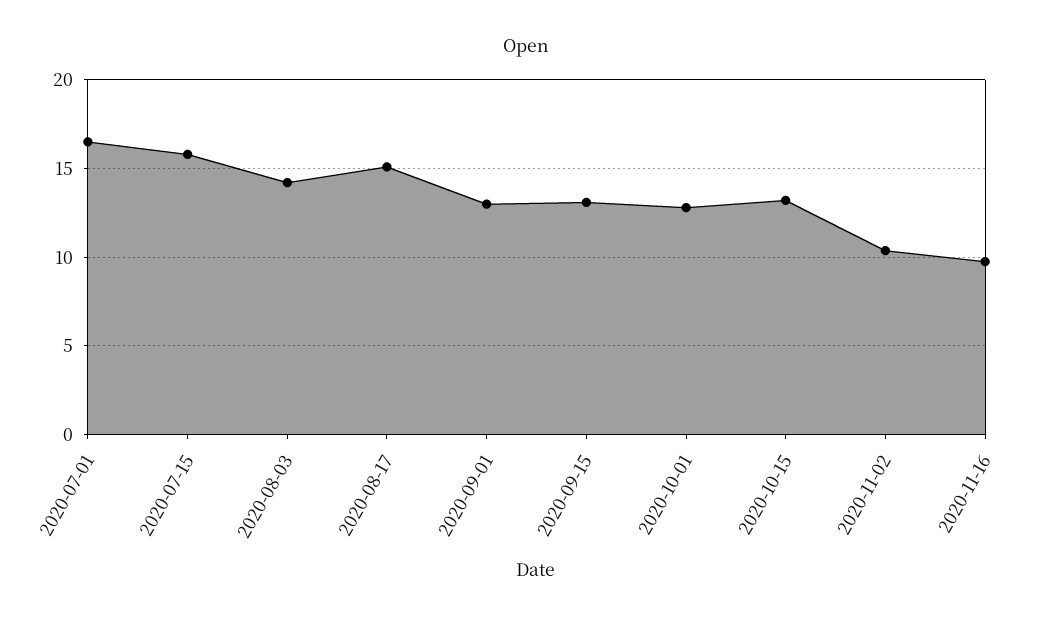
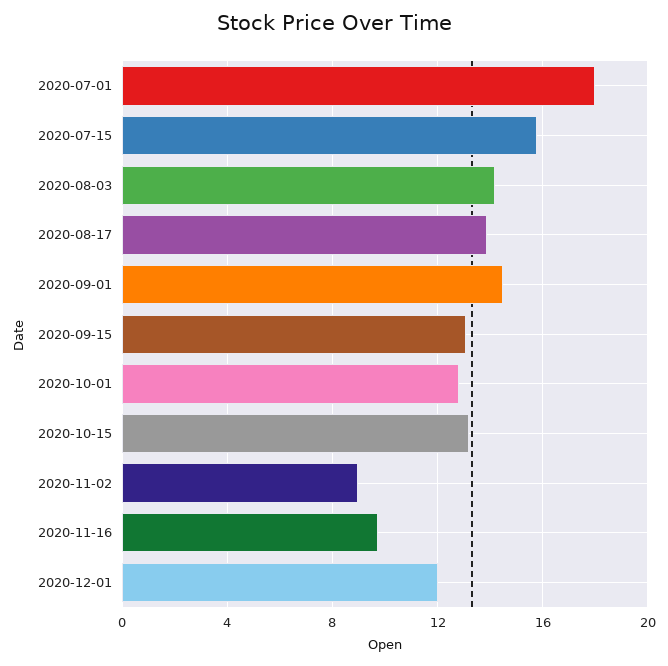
2020-07-01: 16.5 -> 18
2020-08-17: 15 -> 14
2020-09-01: 13 -> 14.5
2020-11-02: 10.5 -> 9
2020-12-01: none -> 12

